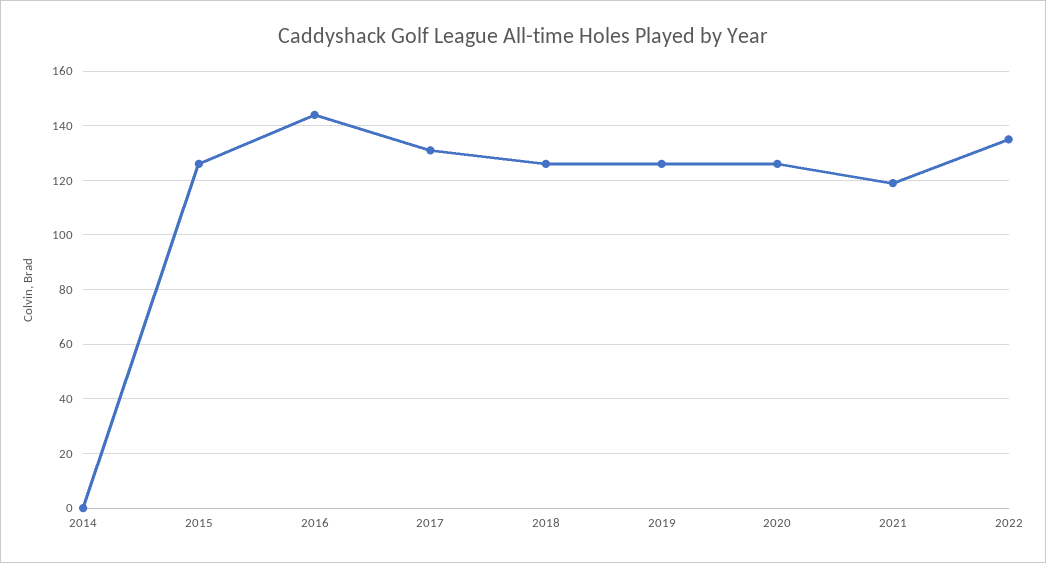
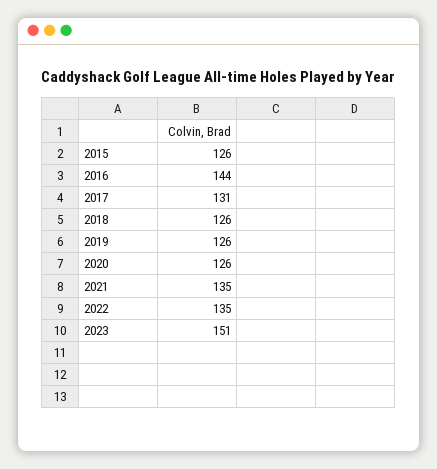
2014: 0 -> none
2021: 120 -> 135
2023: none -> 151

